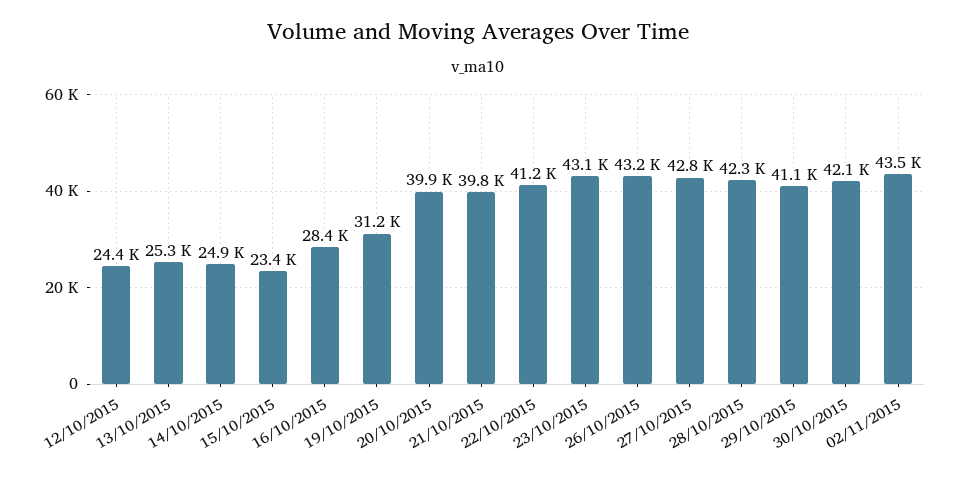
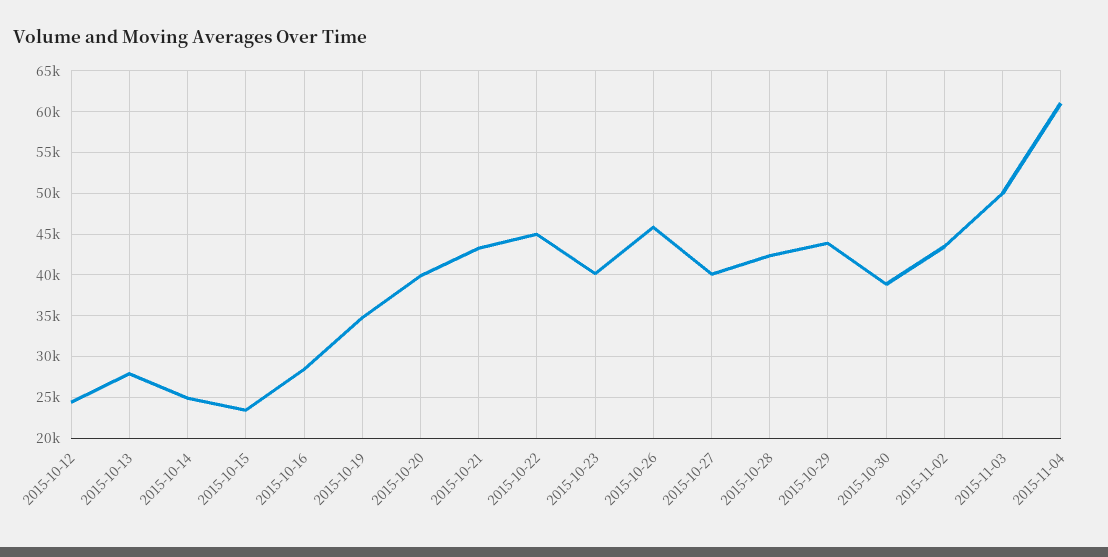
13/10/2015: 25300 -> 28000
19/10/2015: 31200 -> 35000
21/10/2015: 39800 -> 43000
22/10/2015: 41200 -> 45000
23/10/2015: 43100 -> 40000
26/10/2015: 43200 -> 46000
27/10/2015: 42800 -> 40000
29/10/2015: 41100 -> 44000
30/10/2015: 42100 -> 39000
2015-11-03: none -> 50000
2015-11-04: none -> 61000

